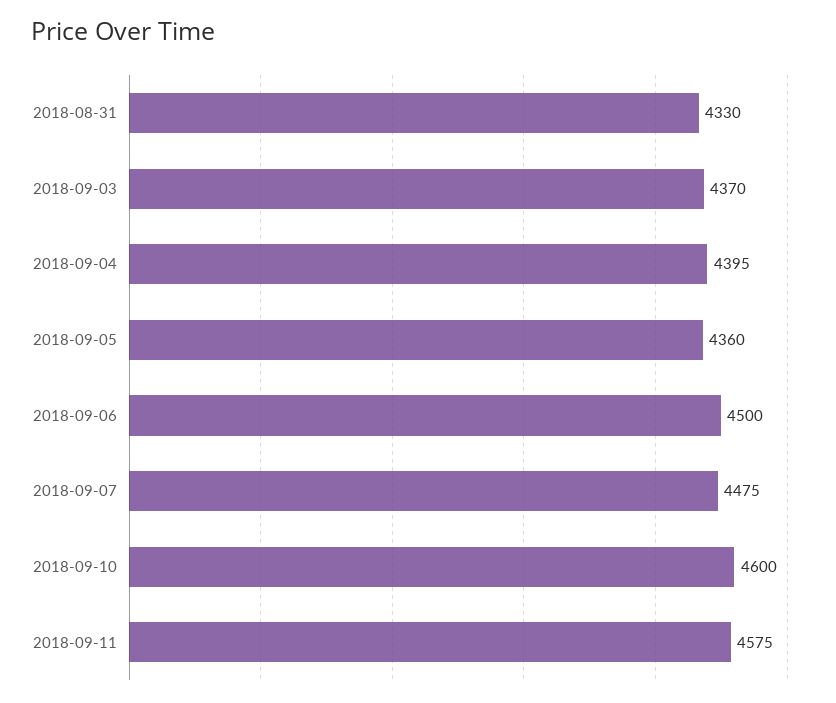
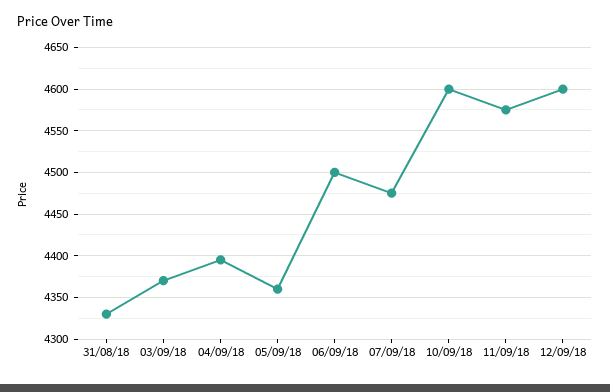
12/09/18: none -> 4600

